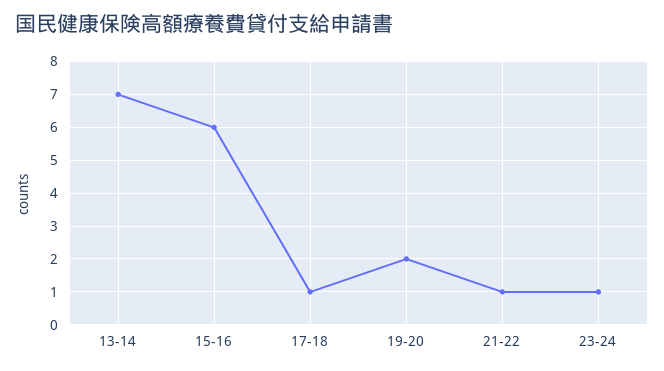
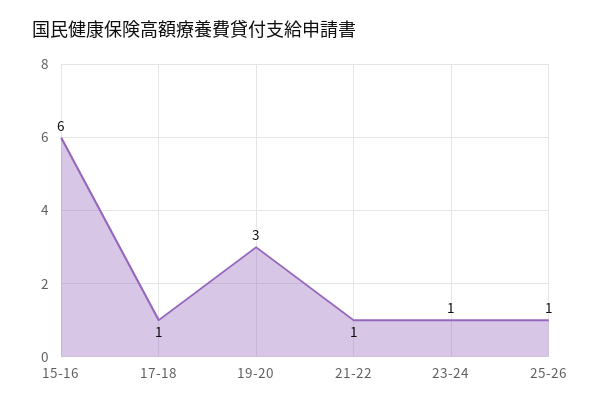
13-14: 7 -> none
19-20: 2 -> 3
25-26: none -> 1

